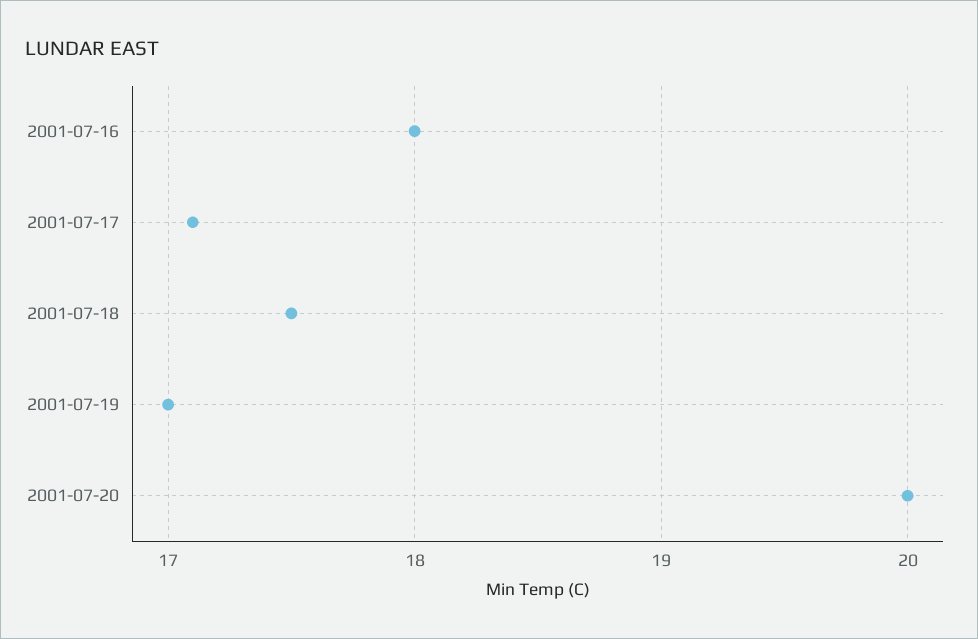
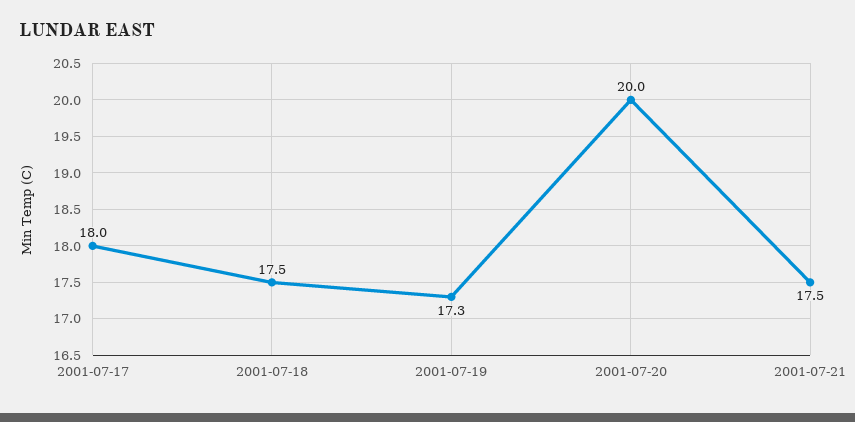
2001-07-16: 18 -> none
2001-07-17: 17.1 -> 18
2001-07-19: 17 -> 17.3
2001-07-21: none -> 17.5

